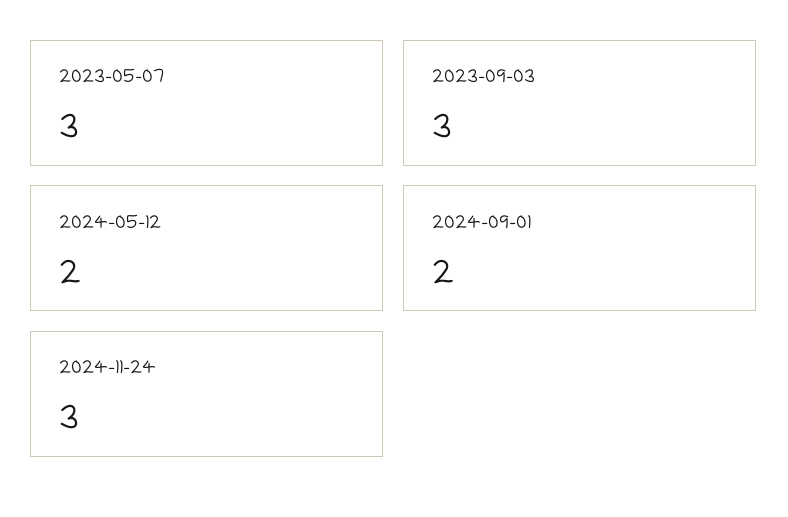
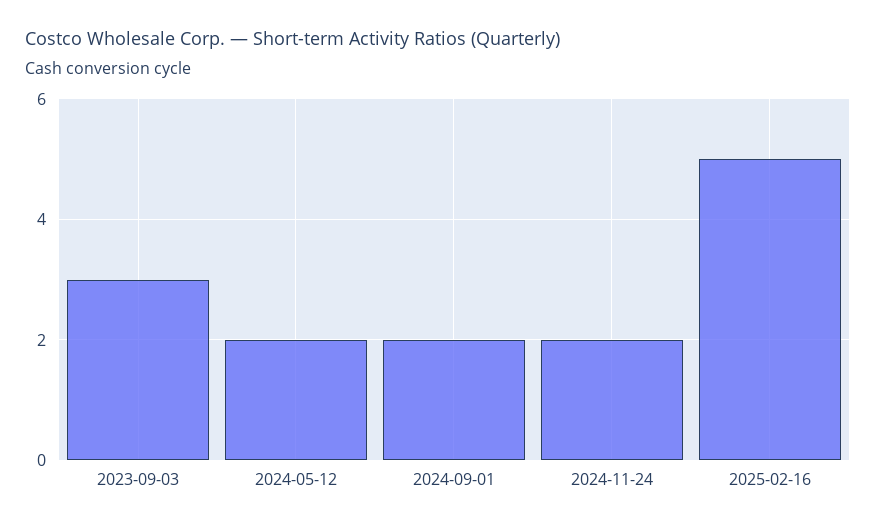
2023-05-07: 3 -> none
2024-11-24: 3 -> 2
2025-02-16: none -> 5

